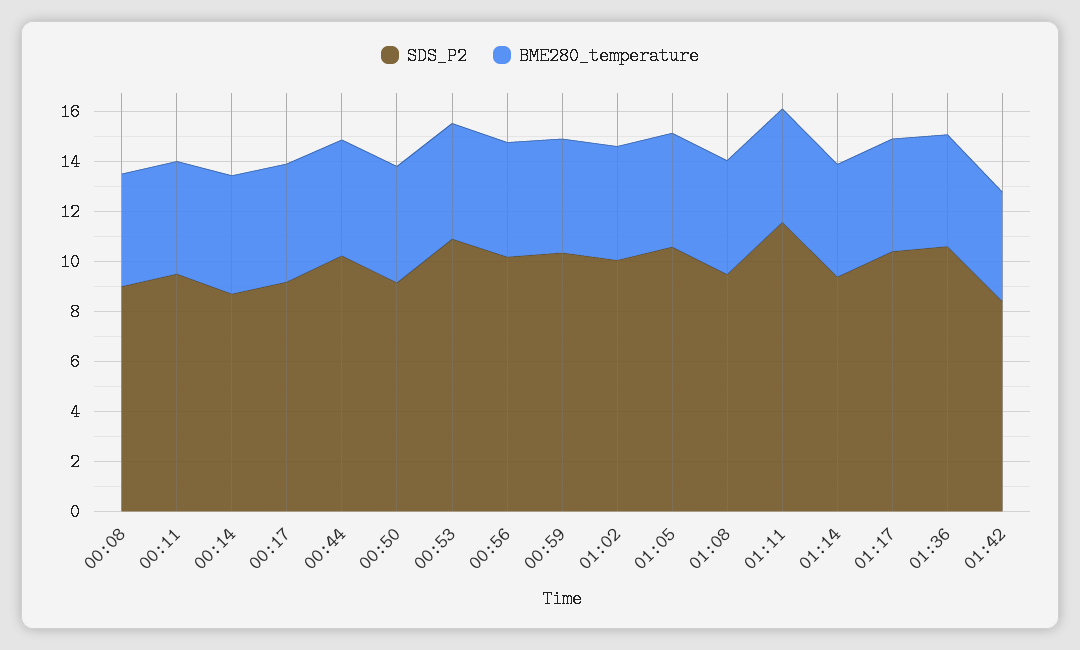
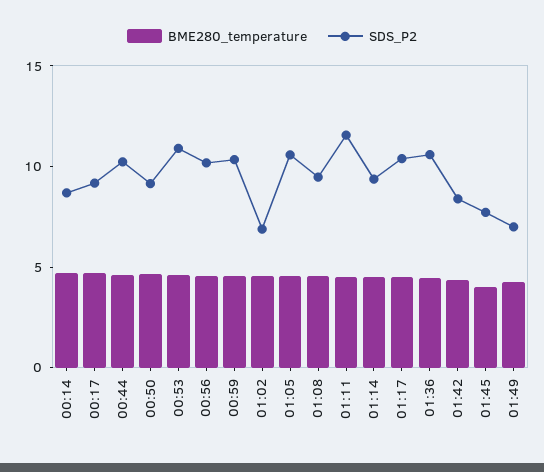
SDS_P2, 00:08: 9 -> none
BME280_temperature, 00:08: 4.5 -> none
SDS_P2, 00:11: 9.5 -> none
BME280_temperature, 00:11: 4.5 -> none
SDS_P2, 01:02: 10 -> 7
BME280_temperature, 01:45: none -> 4
SDS_P2, 01:45: none -> 8
BME280_temperature, 01:49: none -> 4
SDS_P2, 01:49: none -> 7

